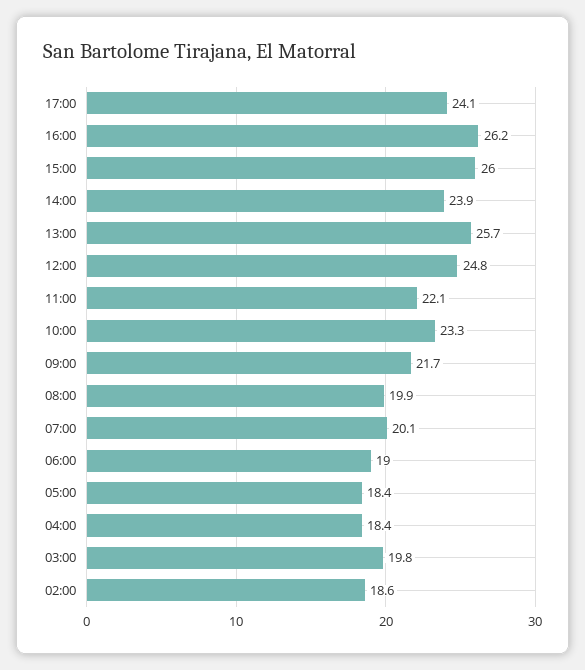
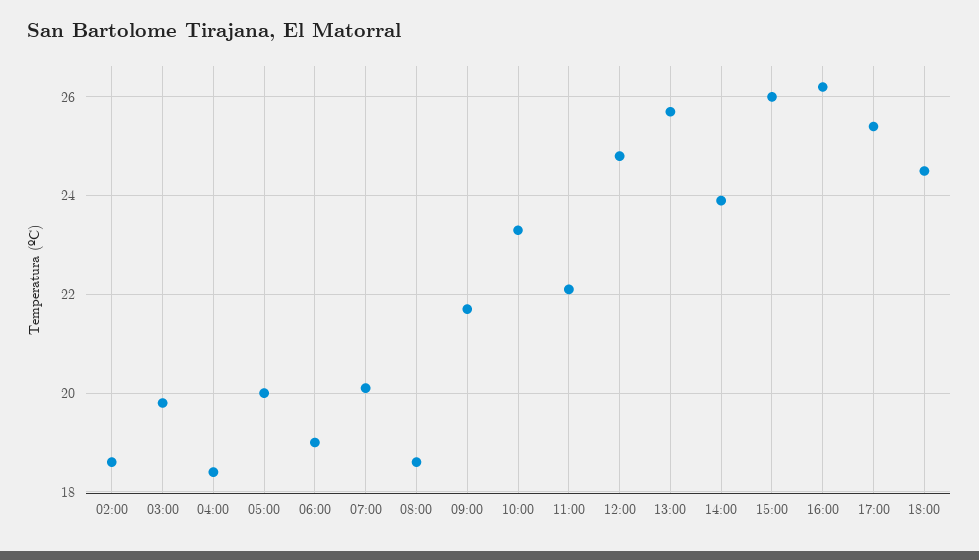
17:00: 24.1 -> 25.5
08:00: 19.9 -> 18.5
05:00: 18.4 -> 20
18:00: none -> 24.5

